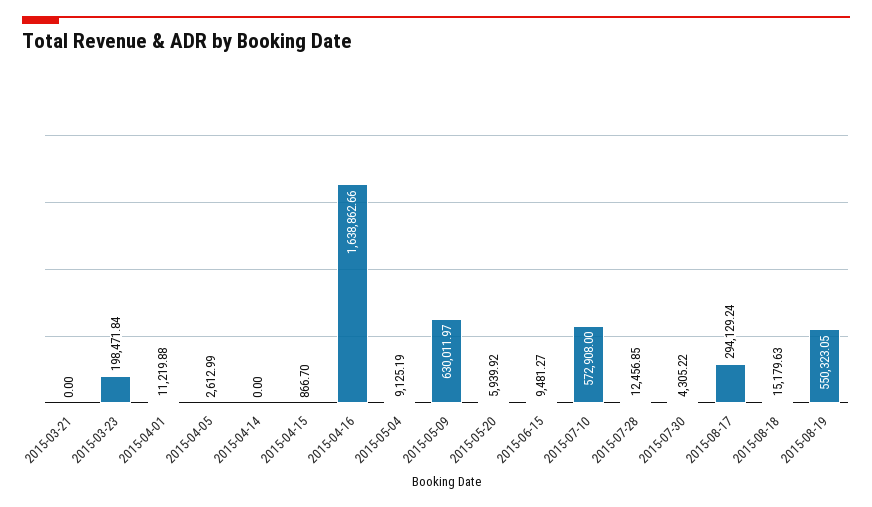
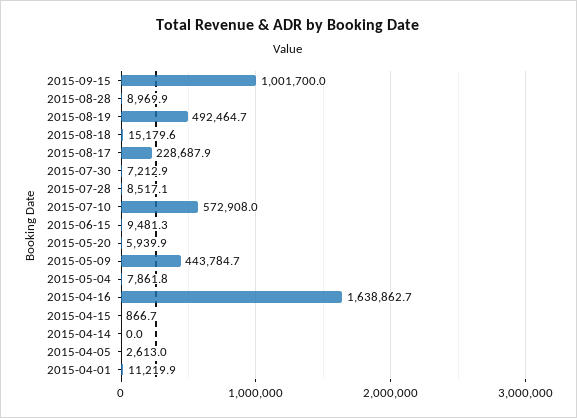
2015-03-21: 0 -> none
2015-03-23: 198471.84 -> none
2015-05-04: 9125.19 -> 7861.8
2015-05-09: 630011.97 -> 443784.7
2015-07-28: 12456.85 -> 8517.1
2015-07-30: 4305.22 -> 7212.9
2015-08-17: 294129.24 -> 228687.9
2015-08-19: 550323.05 -> 492464.7
2015-09-15: none -> 1001700
2015-08-28: none -> 8969.9

